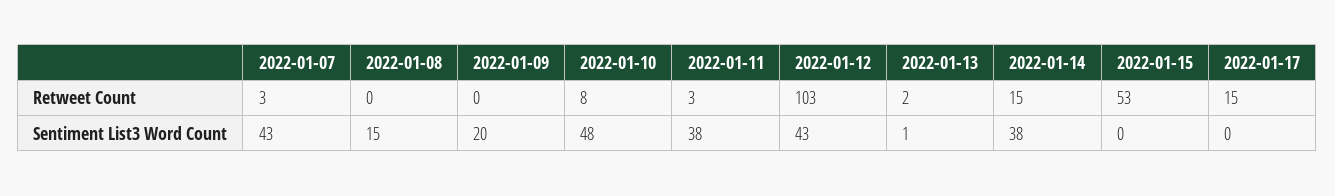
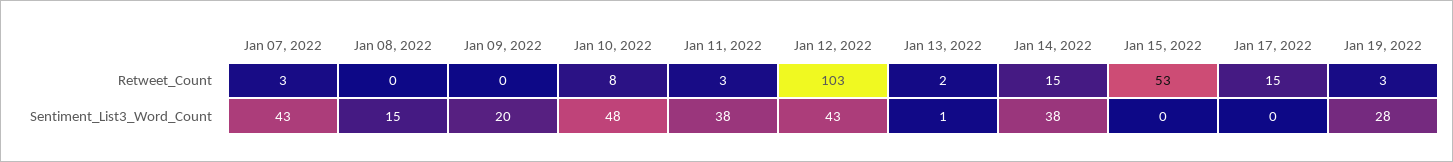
Jan 19, 2022, Retweet Count: none -> 3
Jan 19, 2022, Sentiment List3 Word Count: none -> 28

